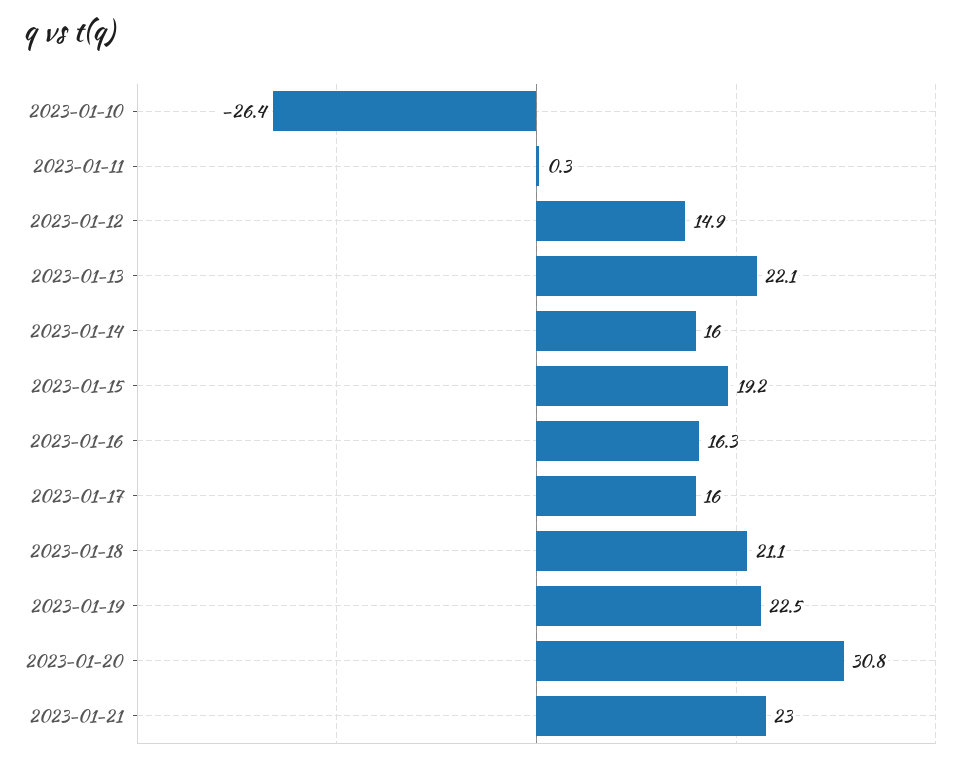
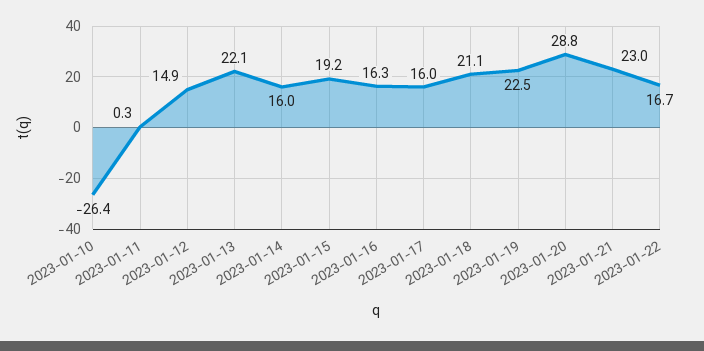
2023-01-20: 30.8 -> 28.8
2023-01-22: none -> 16.7

